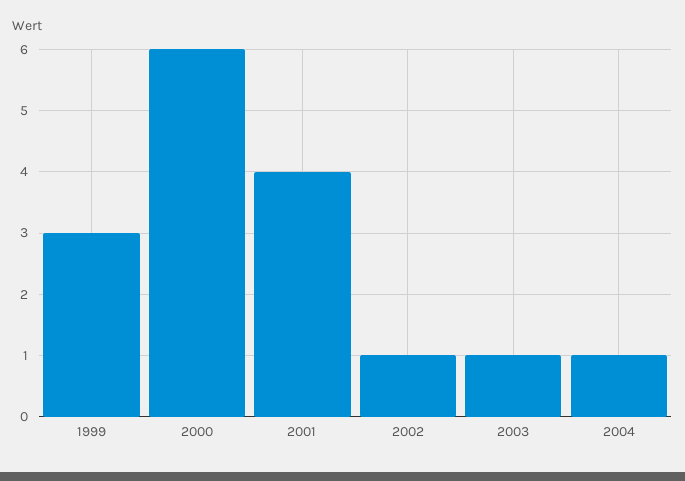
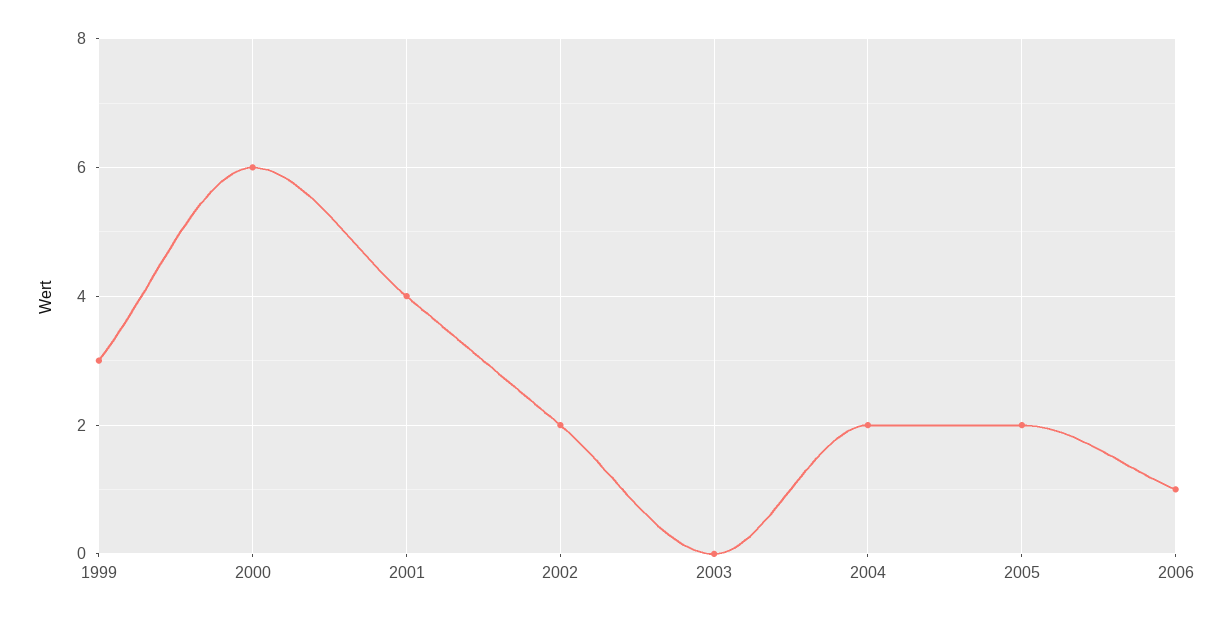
2002: 1 -> 2
2003: 1 -> 0
2004: 1 -> 2
2005: none -> 2
2006: none -> 1

